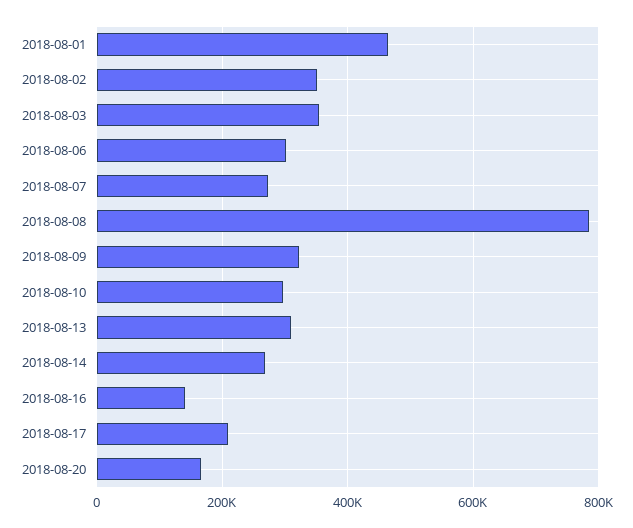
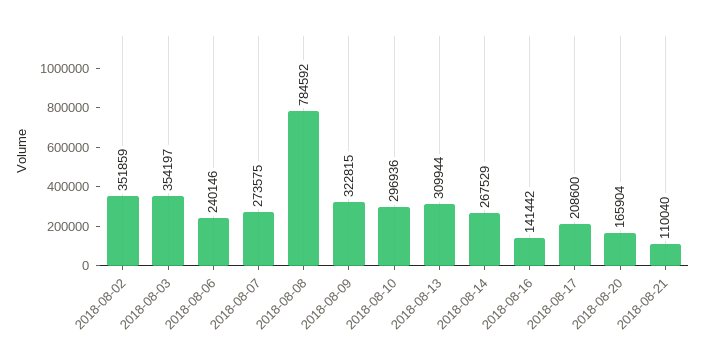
2018-08-01: 460000 -> none
2018-08-06: 300000 -> 240146
2018-08-21: none -> 110040

